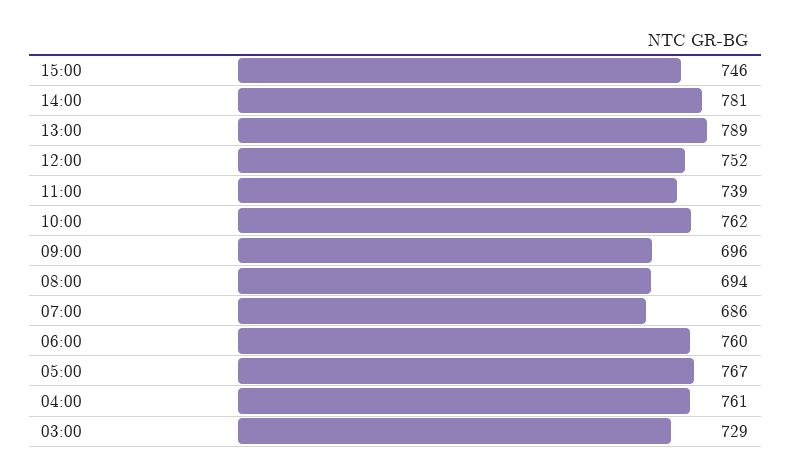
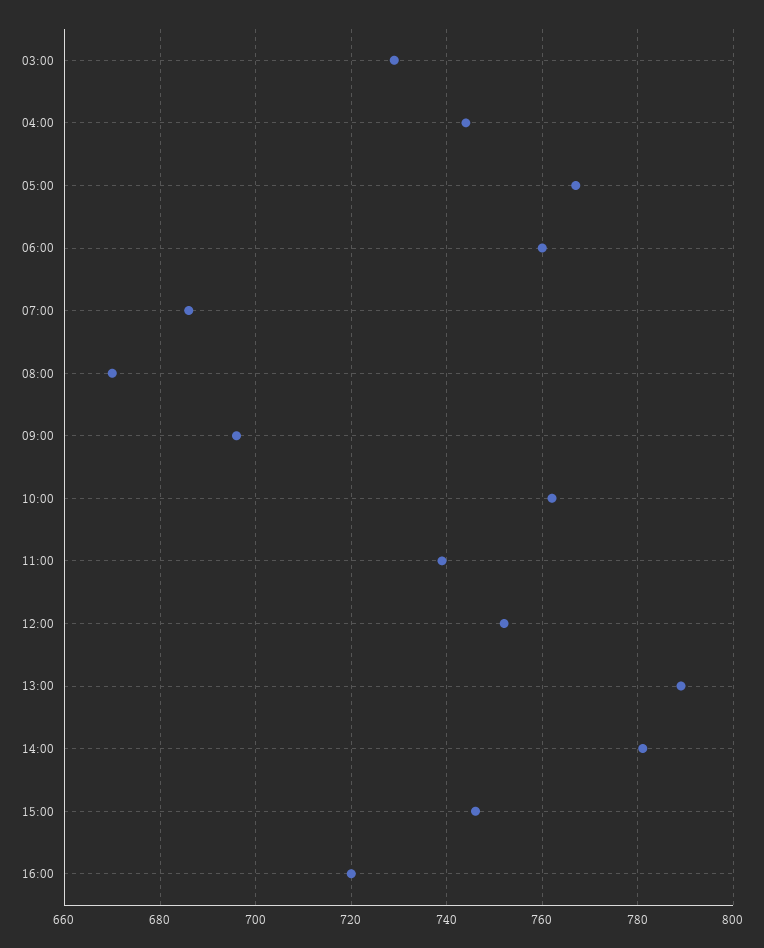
08:00: 694 -> 670
04:00: 761 -> 745
16:00: none -> 720

